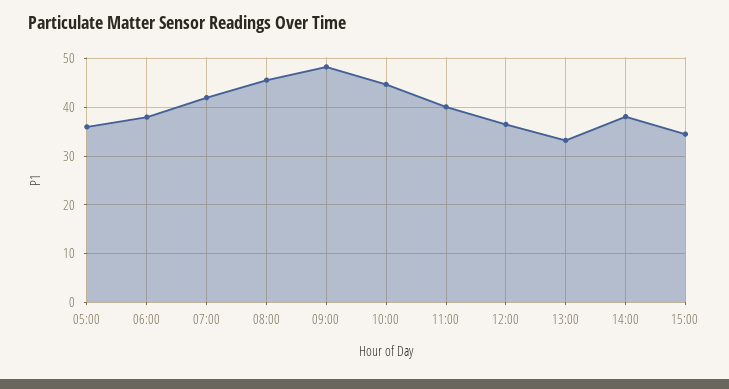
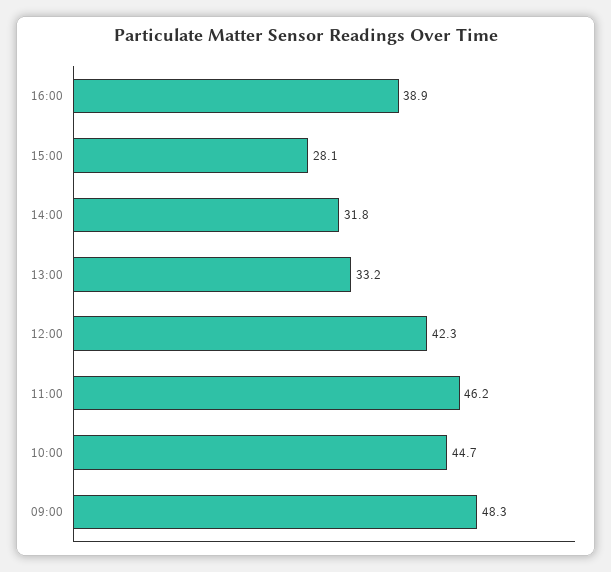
05:00: 36 -> none
06:00: 38 -> none
07:00: 42 -> none
08:00: 46 -> none
11:00: 40 -> 46.2
12:00: 36 -> 42.3
14:00: 38 -> 31.8
15:00: 34 -> 28.1
16:00: none -> 38.9

